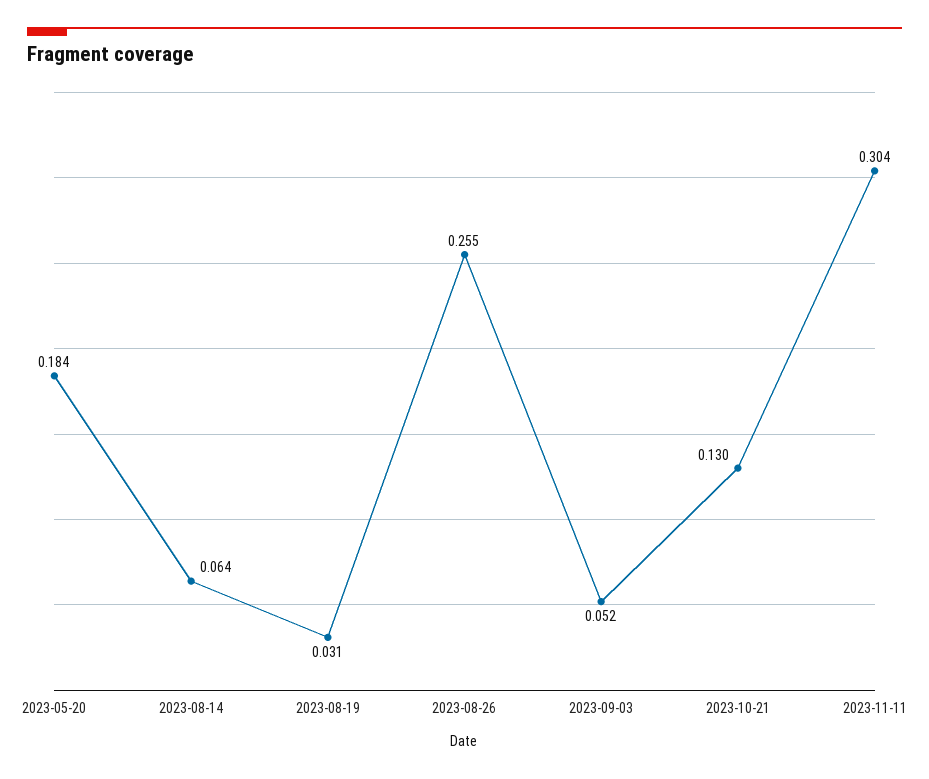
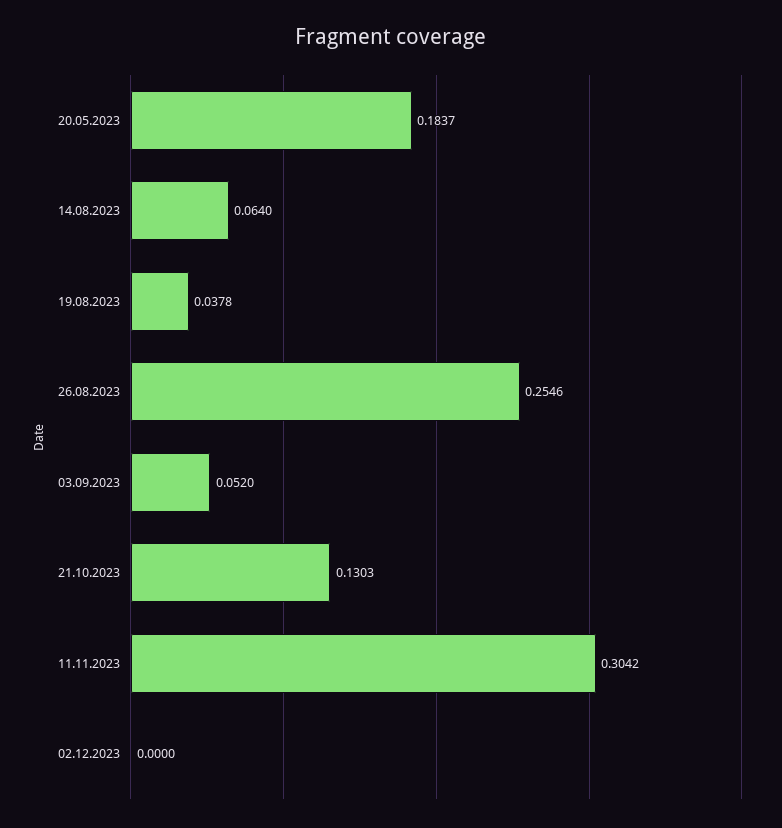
2023-08-19: 0.031 -> 0.0378
02.12.2023: none -> 0

